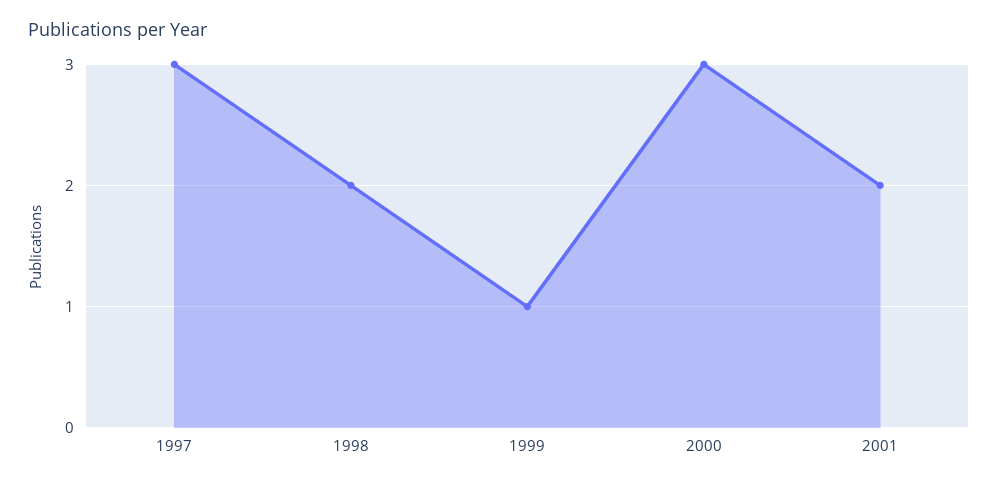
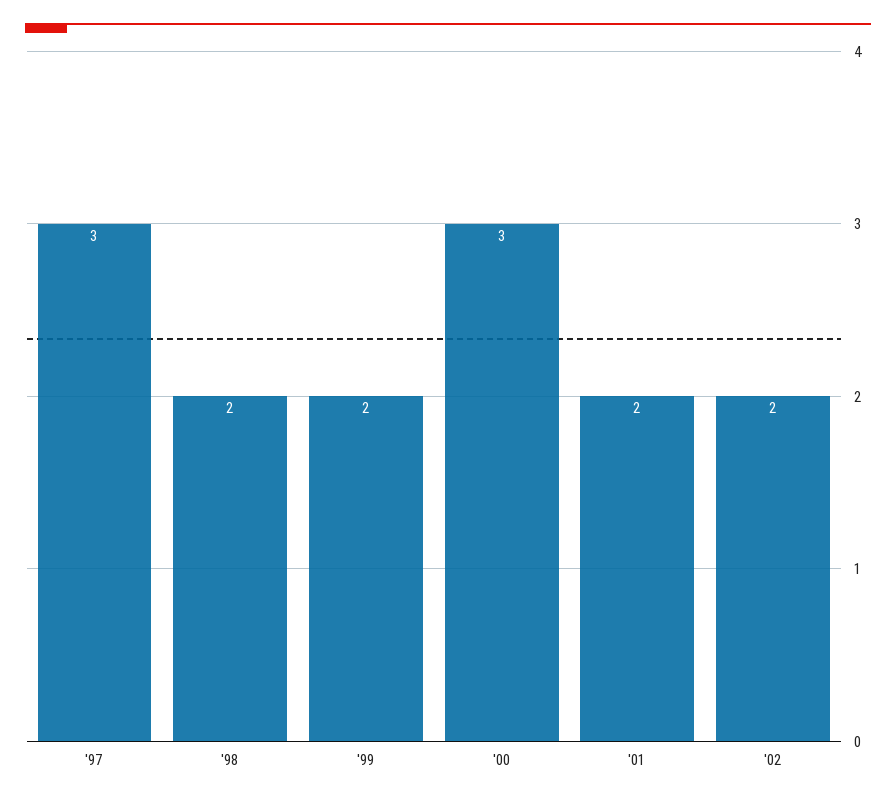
1999: 1 -> 2
'02: none -> 2

